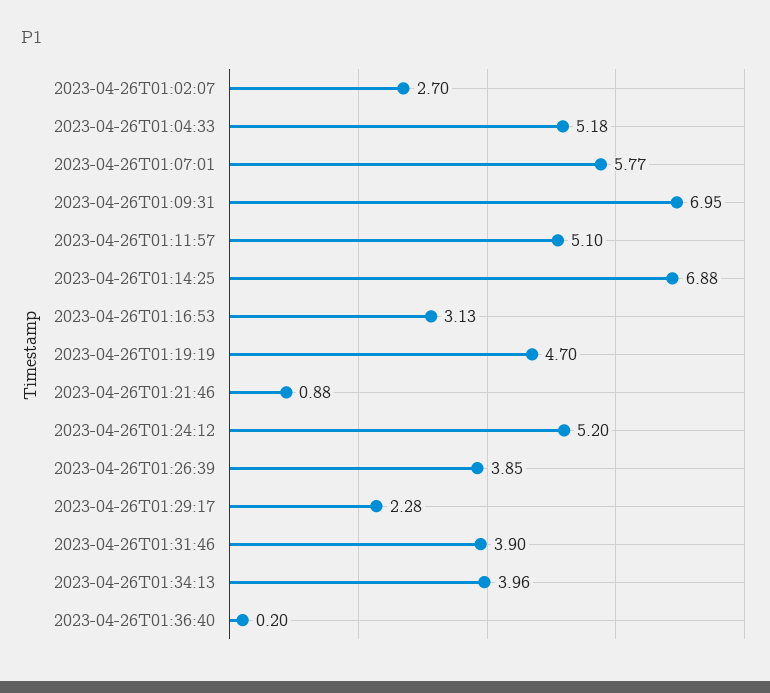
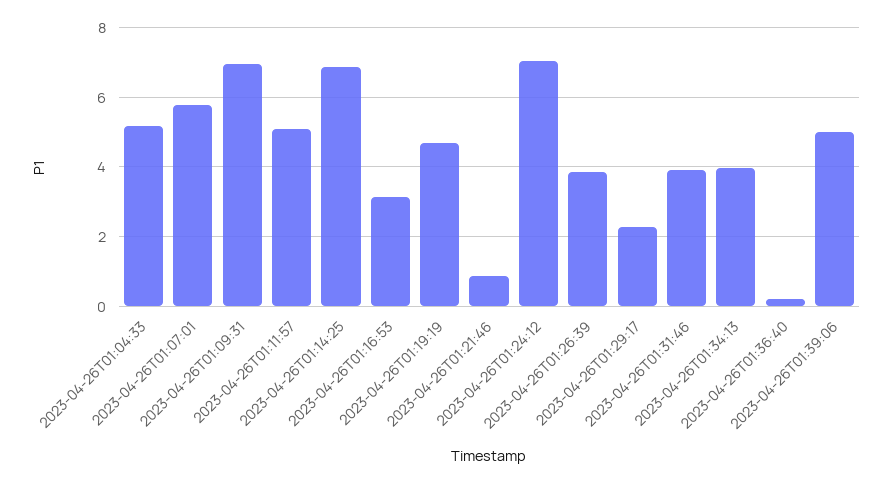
2023-04-26T01:02:07: 2.7 -> none
2023-04-26T01:24:12: 5.2 -> 7
2023-04-26T01:39:06: none -> 5

